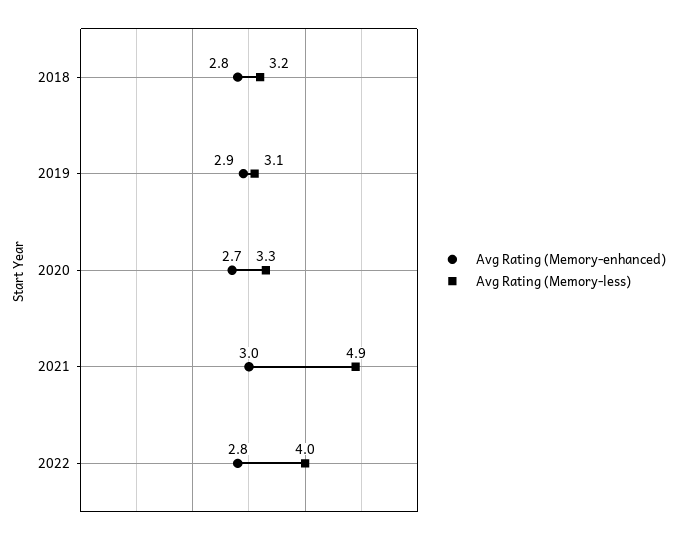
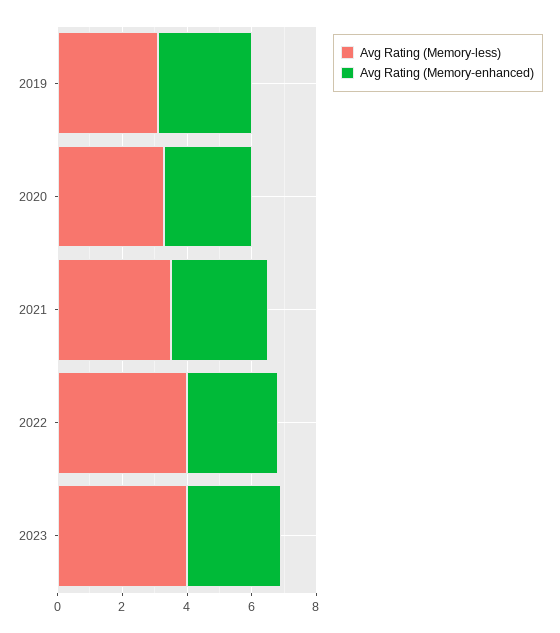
Avg Rating (Memory-enhanced), 2018: 2.8 -> none
Avg Rating (Memory-less), 2018: 3.2 -> none
Avg Rating (Memory-less), 2021: 4.9 -> 3.5
Avg Rating (Memory-less), 2023: none -> 4
Avg Rating (Memory-enhanced), 2023: none -> 3

